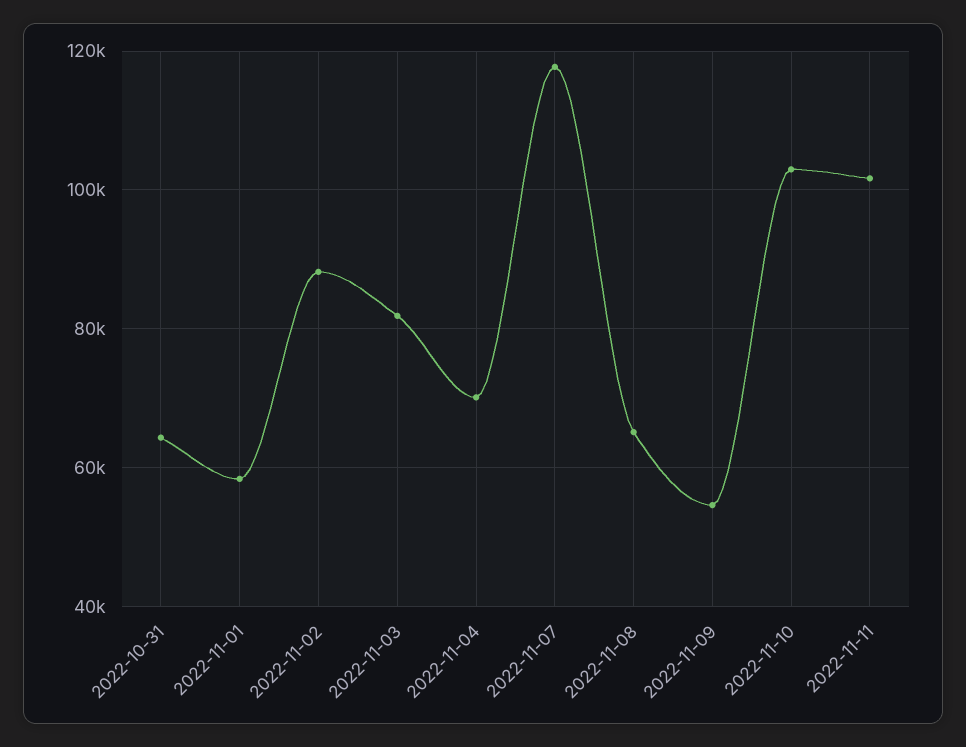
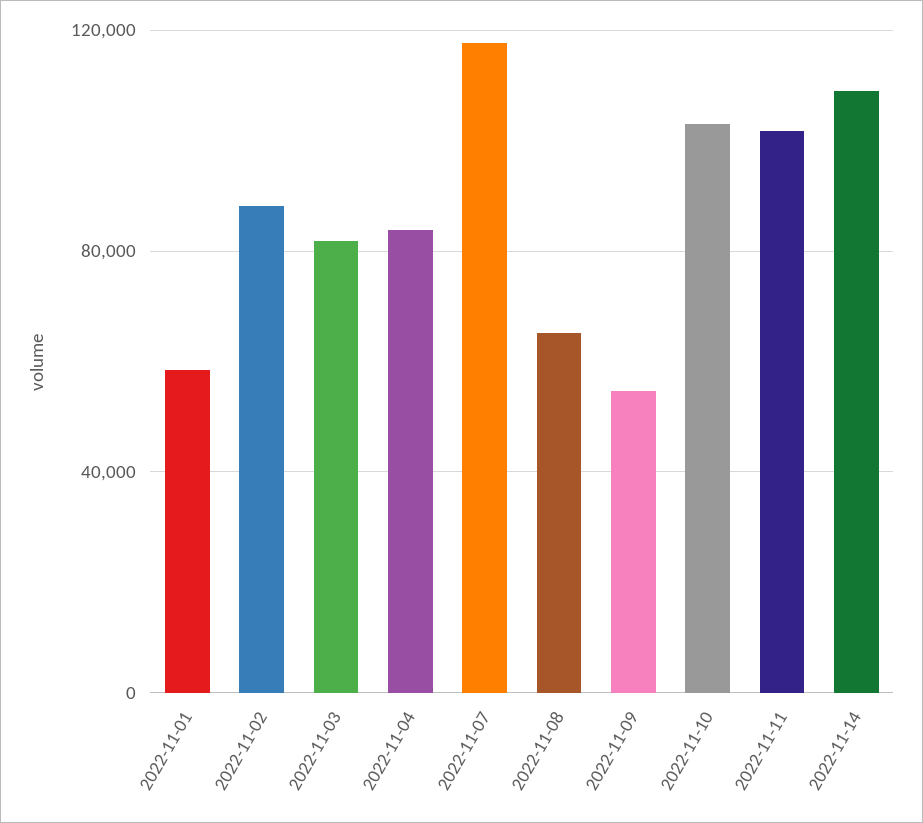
2022-10-31: 64000 -> none
2022-11-04: 70000 -> 85000
2022-11-14: none -> 110000

